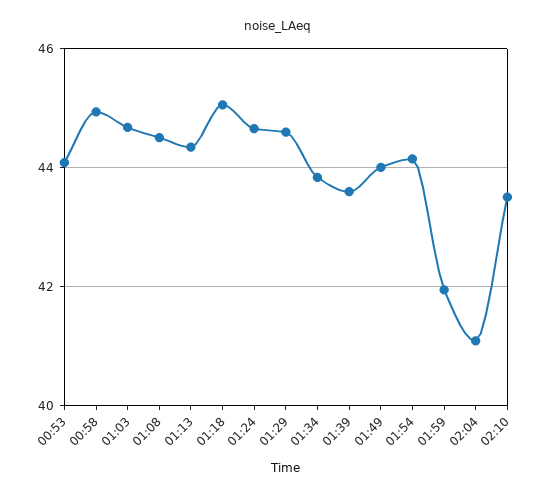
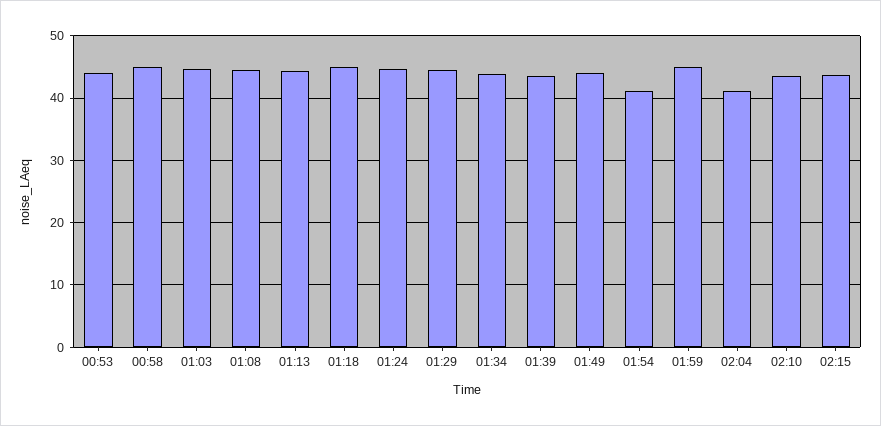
01:54: 44.2 -> 41
01:59: 42 -> 45
02:15: none -> 44

